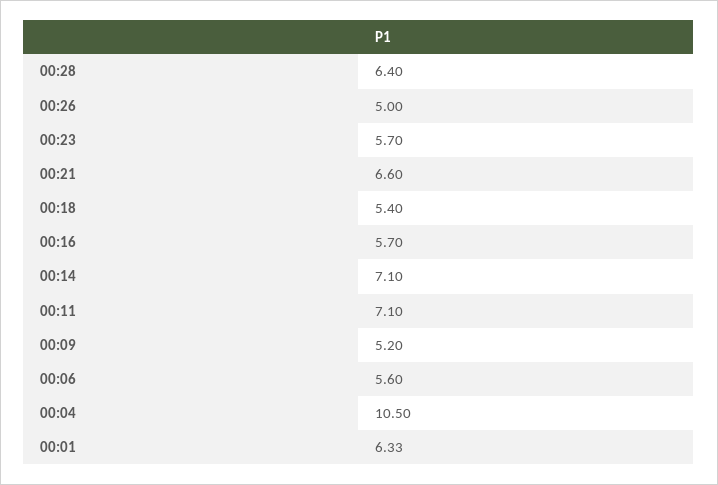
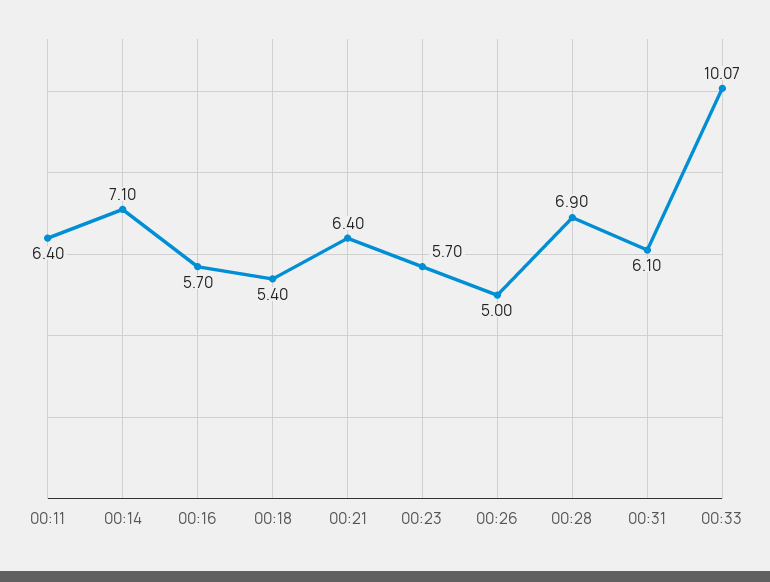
00:28: 6.4 -> 6.9
00:21: 6.6 -> 6.4
00:11: 7.1 -> 6.4
00:09: 5.2 -> none
00:06: 5.6 -> none
00:04: 10.5 -> none
00:01: 6.33 -> none
00:31: none -> 6.1
00:33: none -> 10.07

